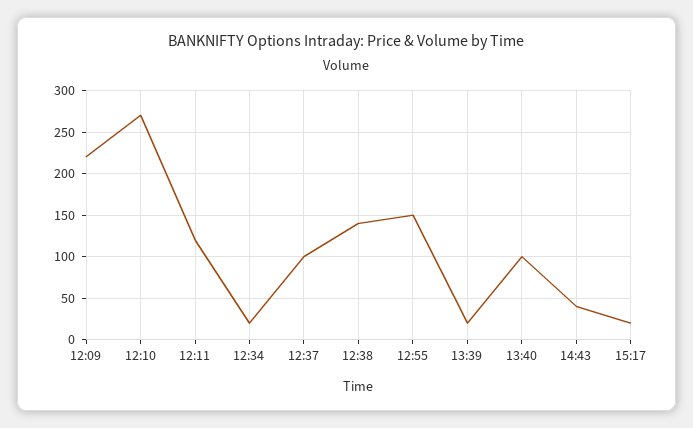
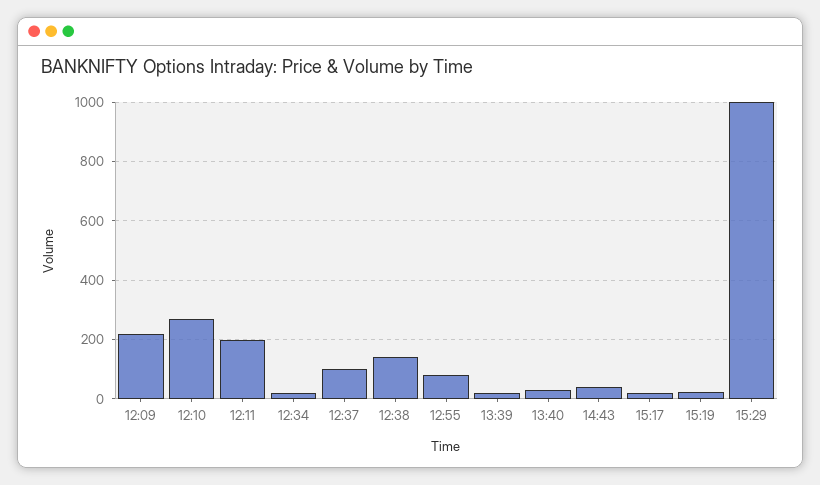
12:11: 120 -> 200
12:55: 150 -> 75
13:40: 100 -> 25
15:19: none -> 25
15:29: none -> 1000

